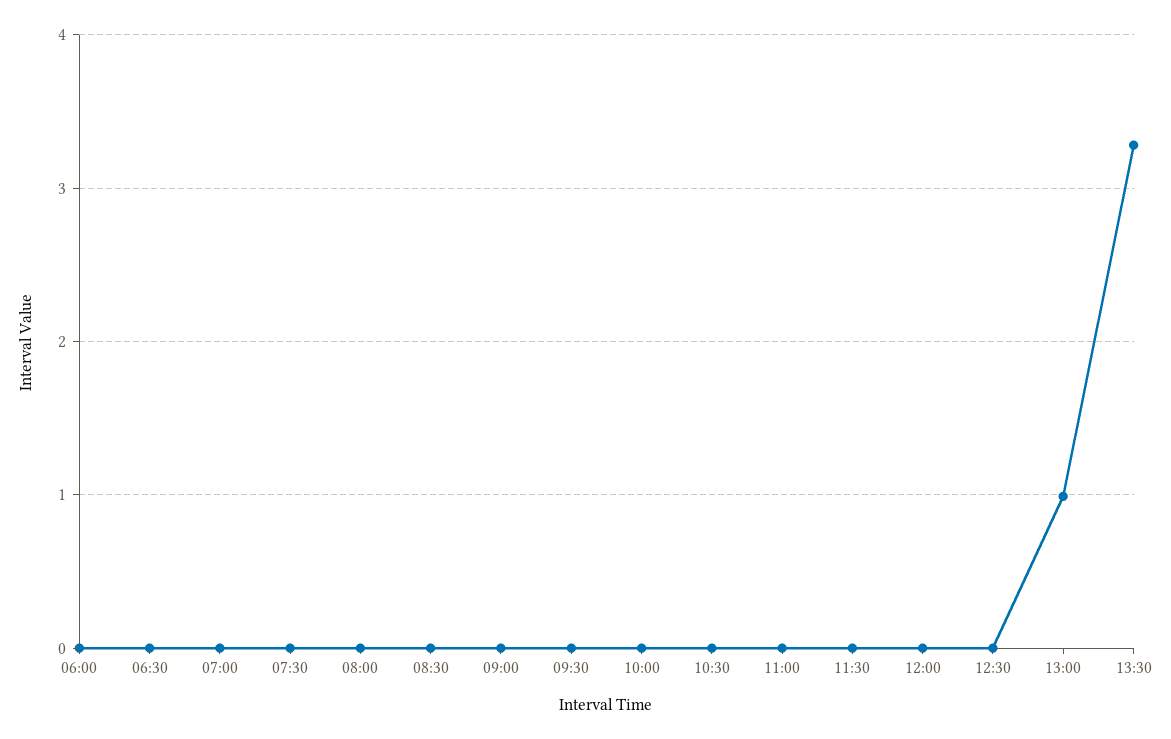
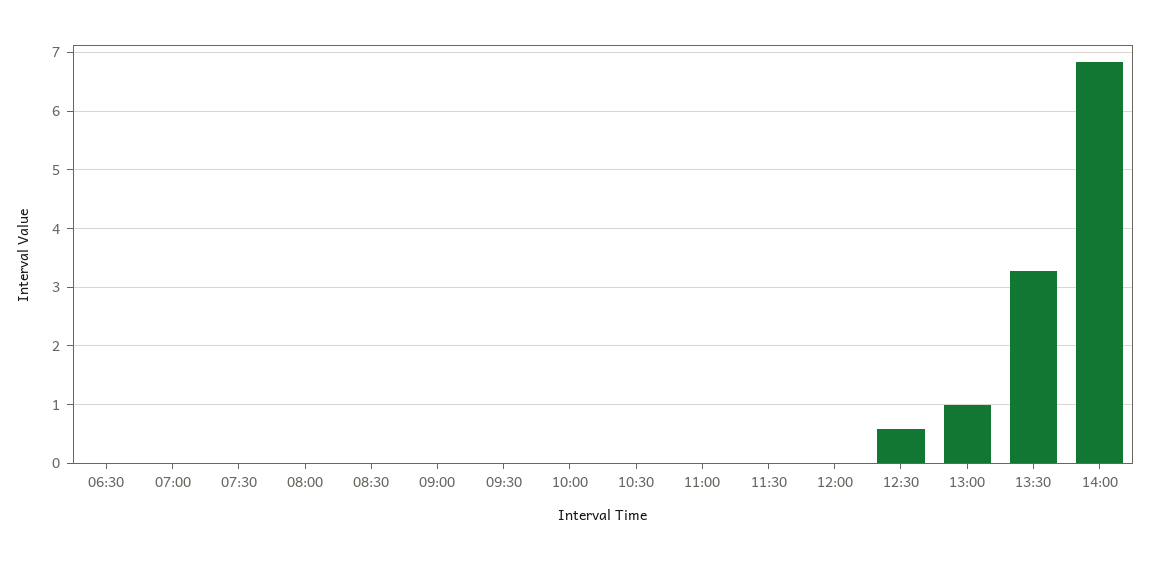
06:00: 0 -> none
12:30: 0 -> 0.6
14:00: none -> 6.8

